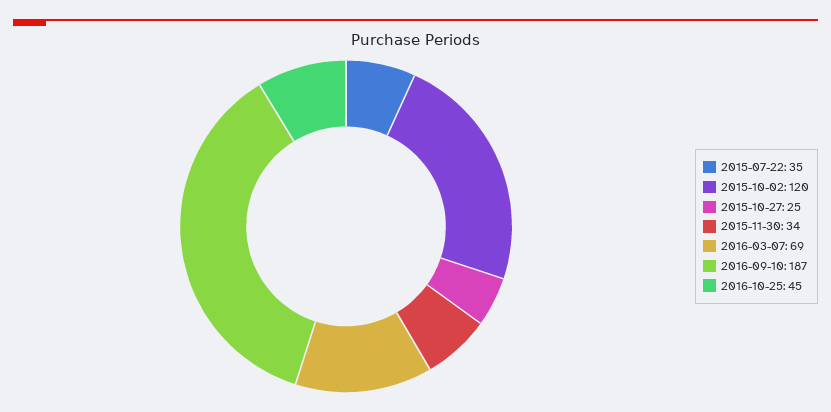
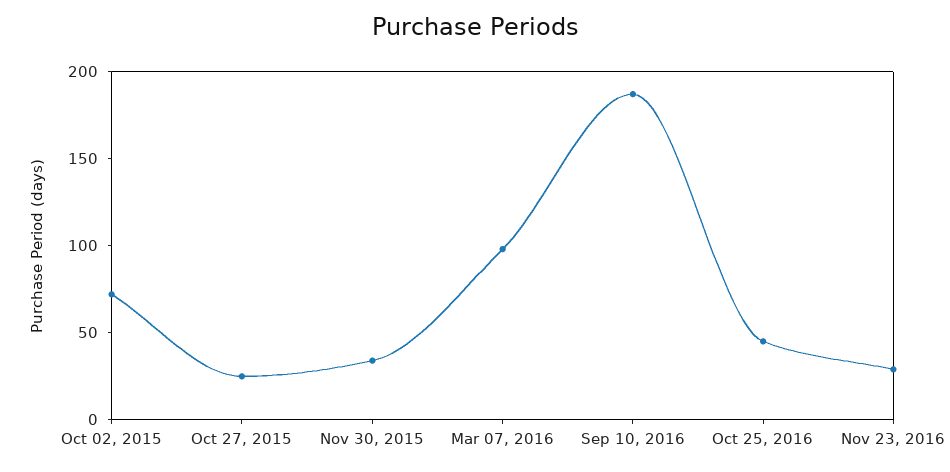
2015-07-22: 35 -> none
2015-10-02: 120 -> 70
2016-03-07: 69 -> 100
Nov 23, 2016: none -> 30

